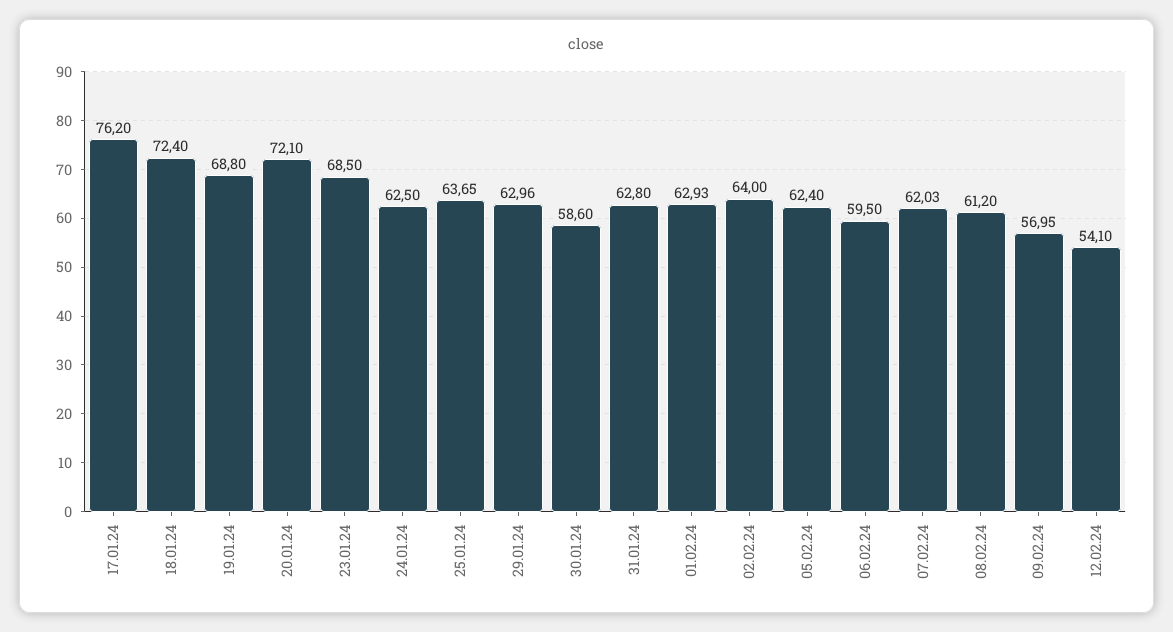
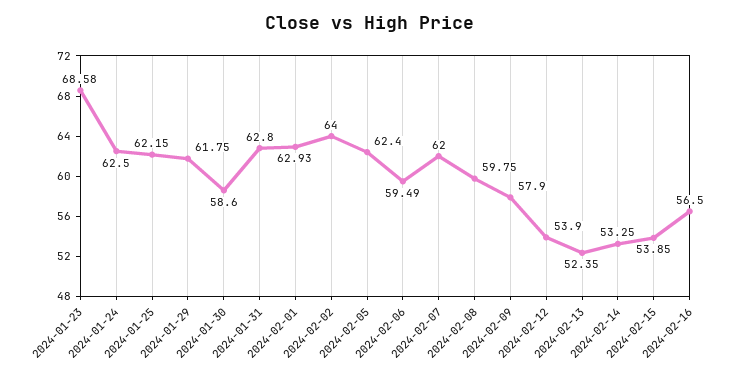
17.01.24: 76.2 -> none
18.01.24: 72.4 -> none
19.01.24: 68.8 -> none
20.01.24: 72.1 -> none
23.01.24: 68.5 -> 68.58
25.01.24: 63.65 -> 62.15
29.01.24: 62.96 -> 61.75
06.02.24: 59.5 -> 59.49
07.02.24: 62.03 -> 62
08.02.24: 61.2 -> 59.75
09.02.24: 56.95 -> 57.9
12.02.24: 54.1 -> 53.9
2024-02-13: none -> 52.35
2024-02-14: none -> 53.25
2024-02-15: none -> 53.85
2024-02-16: none -> 56.5

